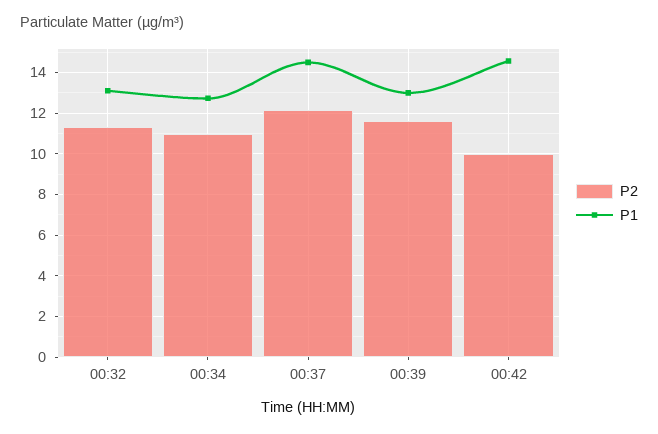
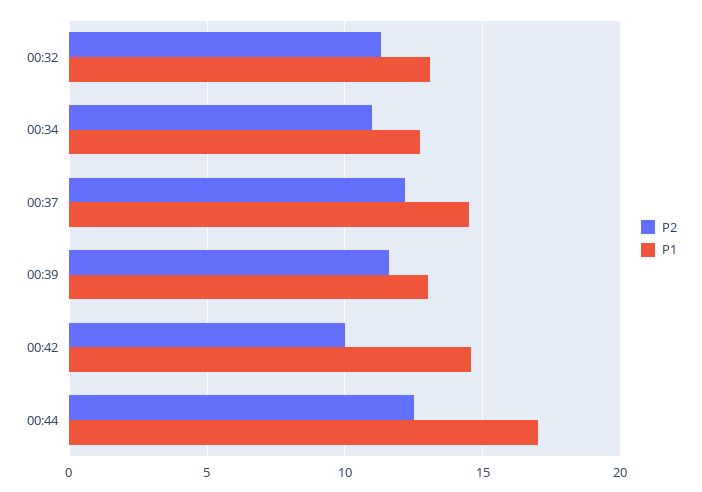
P2, 00:44: none -> 12.5
P1, 00:44: none -> 17

